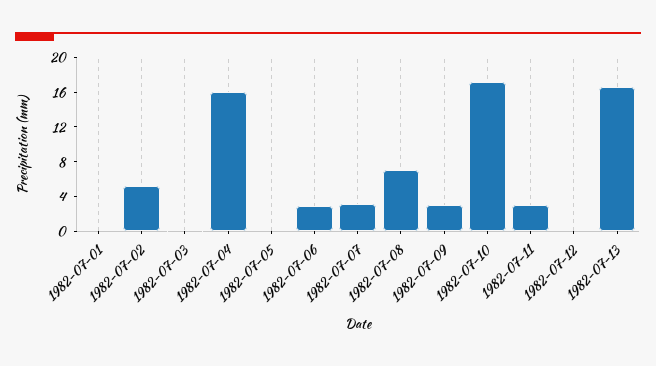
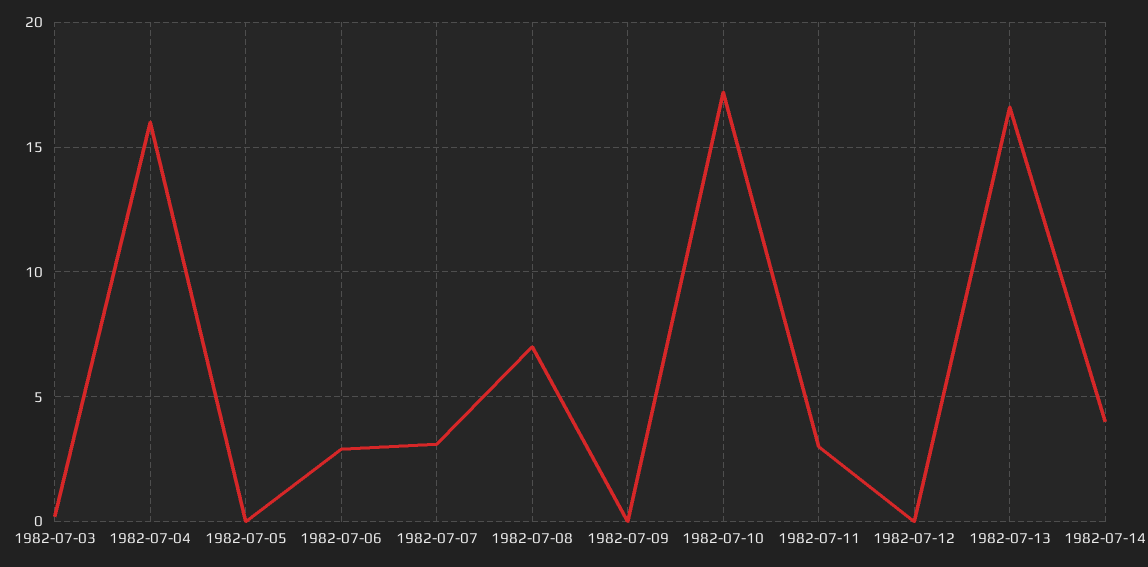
1982-07-01: 0 -> none
1982-07-02: 5 -> none
1982-07-09: 3 -> 0
1982-07-14: none -> 4

